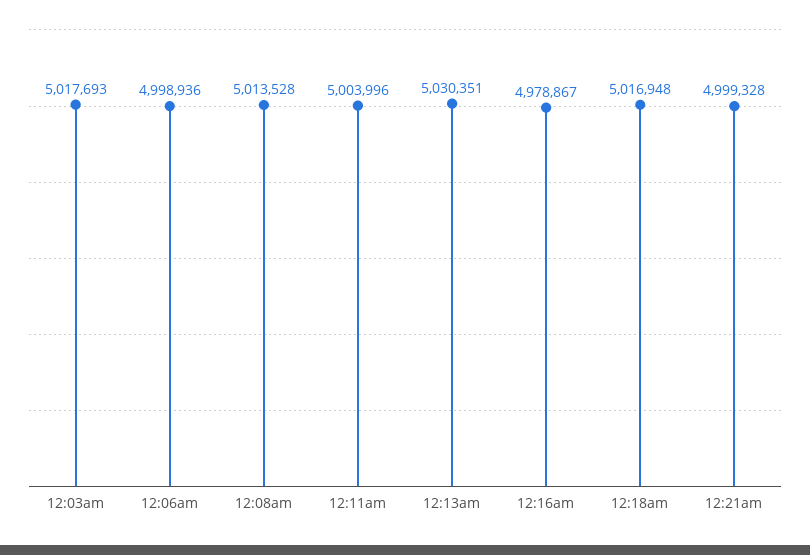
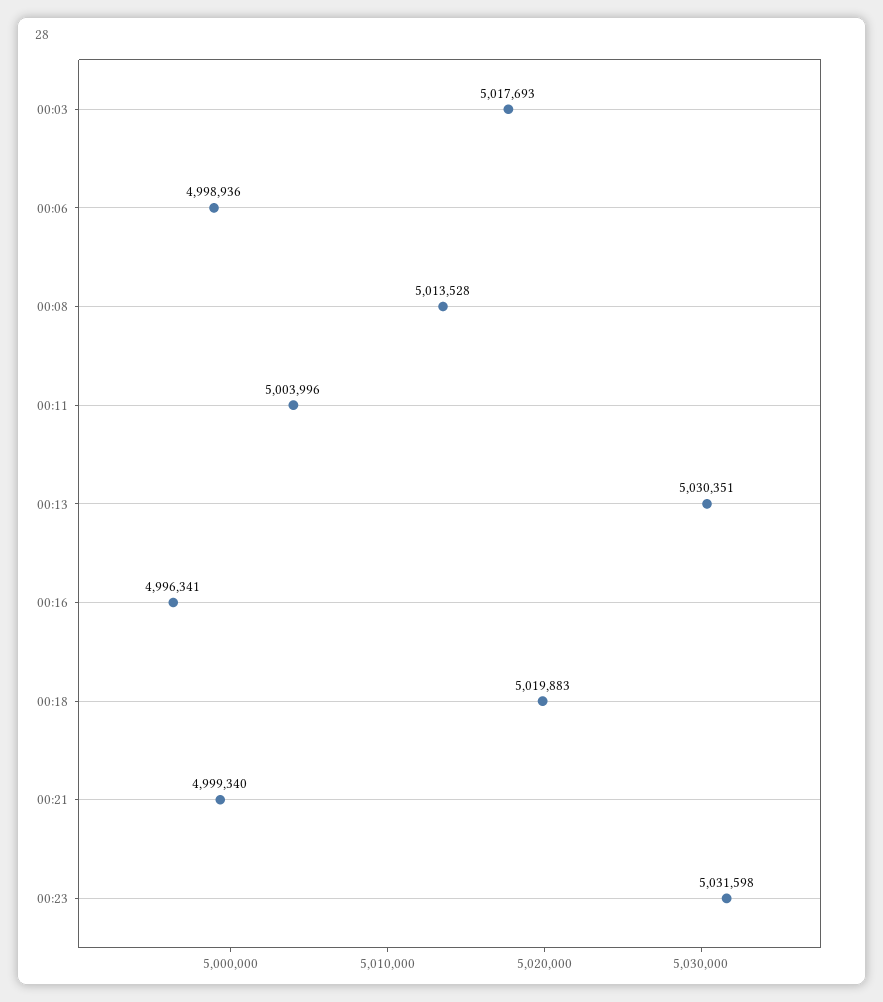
12:16am: 4978867 -> 4996341
12:18am: 5016948 -> 5019883
12:21am: 4999328 -> 4999340
00:23: none -> 5031598

